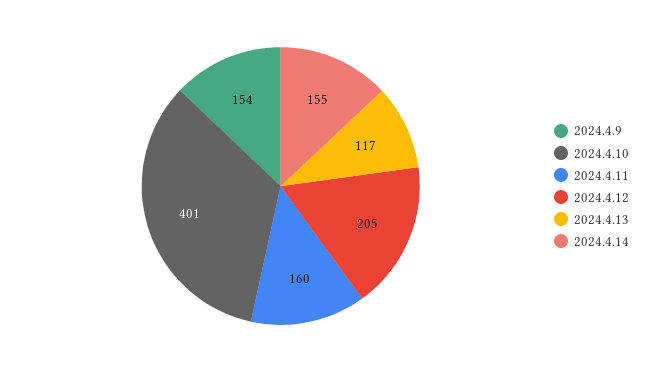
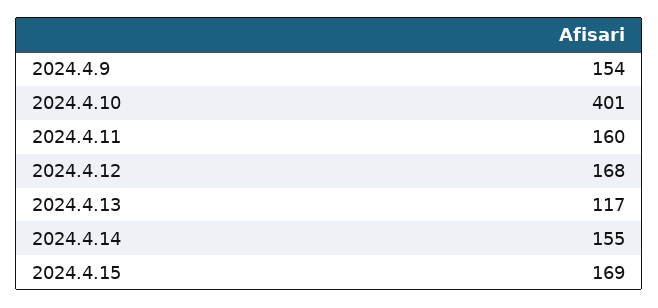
2024.4.12: 205 -> 168
2024.4.15: none -> 169

